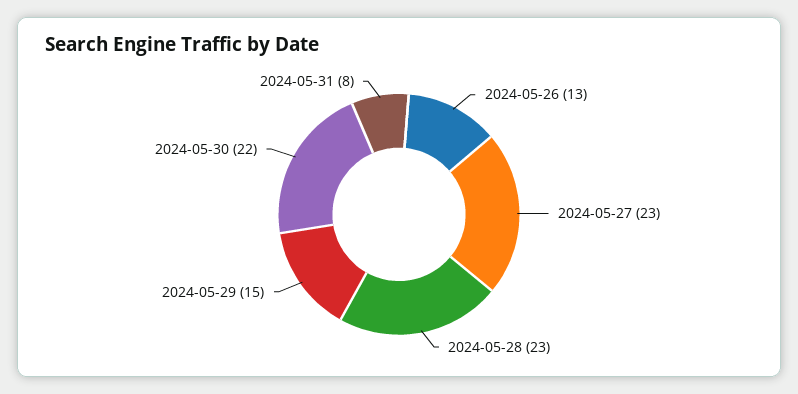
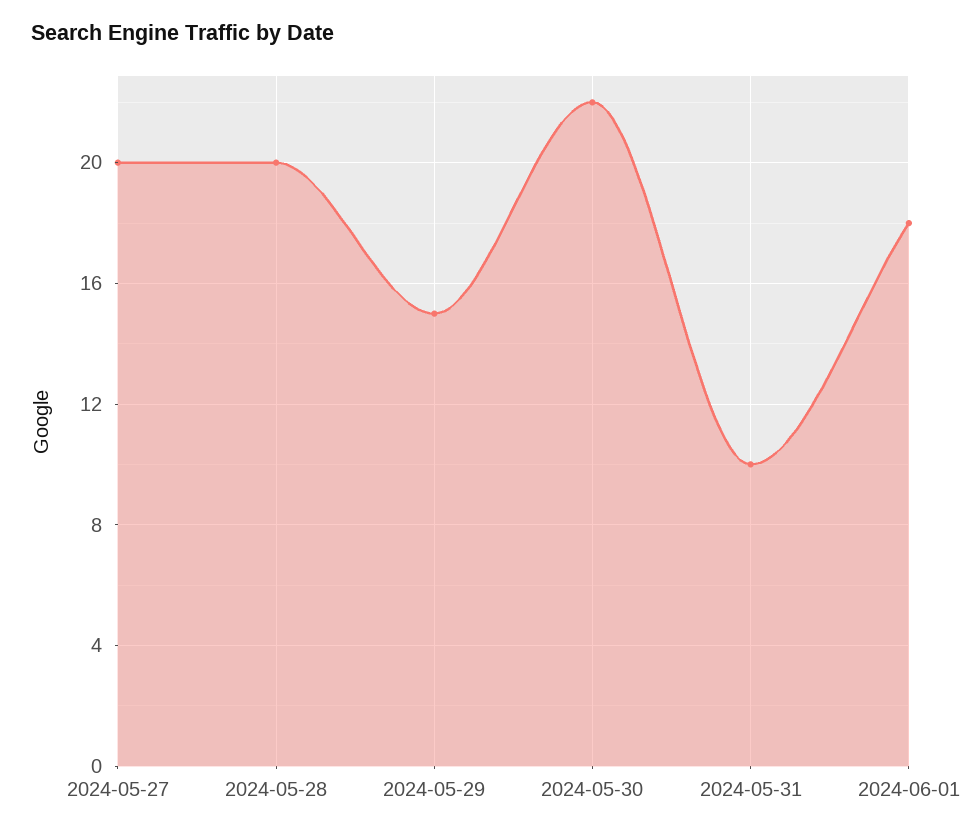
2024-05-26: 13 -> none
2024-05-27: 23 -> 20
2024-05-28: 23 -> 20
2024-05-31: 8 -> 10
2024-06-01: none -> 18

